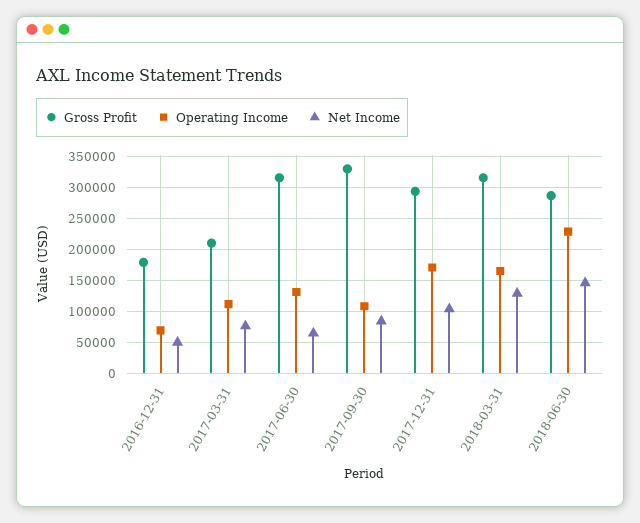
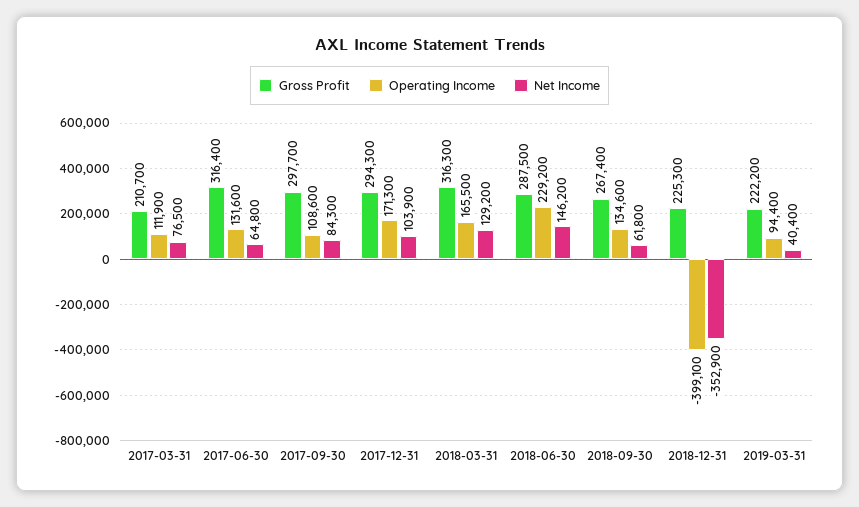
Gross Profit, 2016-12-31: 180000 -> none
Operating Income, 2016-12-31: 70000 -> none
Net Income, 2016-12-31: 50000 -> none
Gross Profit, 2017-09-30: 330000 -> 297700
Gross Profit, 2018-09-30: none -> 267400
Operating Income, 2018-09-30: none -> 134600
Net Income, 2018-09-30: none -> 61800
Gross Profit, 2018-12-31: none -> 225300
Operating Income, 2018-12-31: none -> -399100
Net Income, 2018-12-31: none -> -352900
Gross Profit, 2019-03-31: none -> 222200
Operating Income, 2019-03-31: none -> 94400
Net Income, 2019-03-31: none -> 40400

